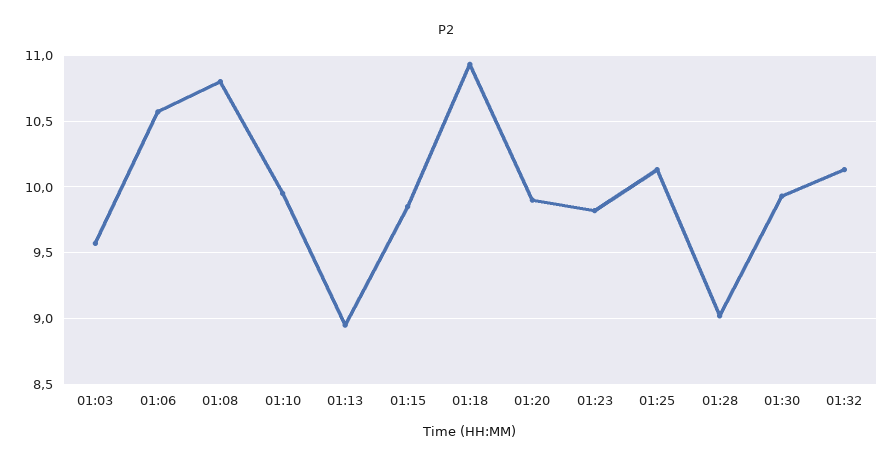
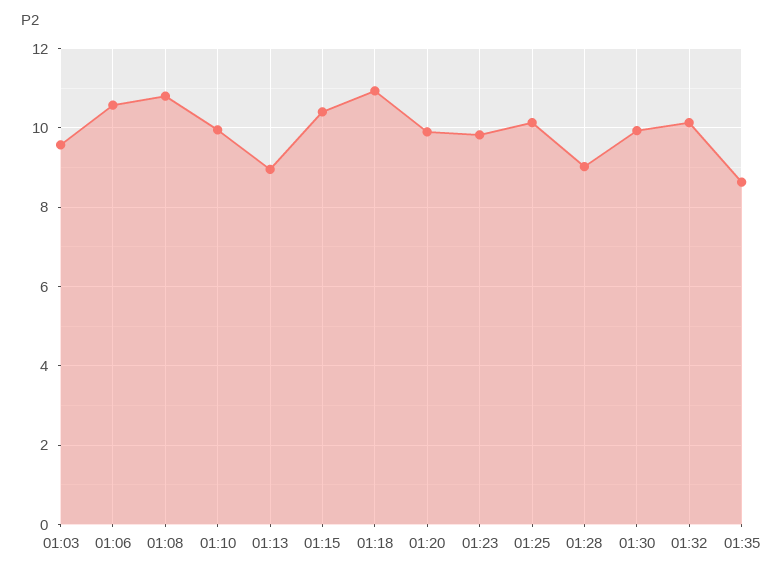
01:15: 9.85 -> 10.4
01:35: none -> 8.6

